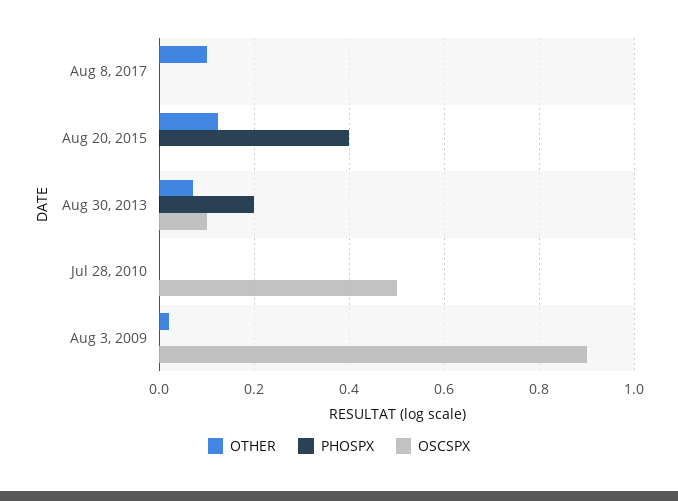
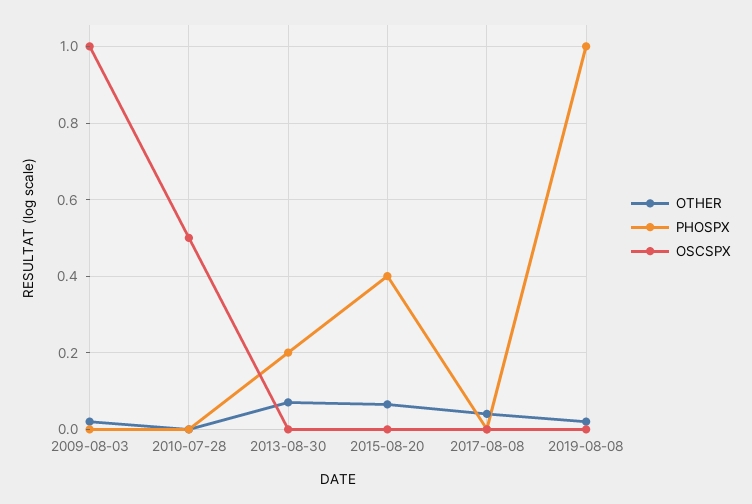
OTHER, Aug 8, 2017: 0.1 -> 0.04
OTHER, Aug 20, 2015: 0.12 -> 0.06
OSCSPX, Aug 30, 2013: 0.1 -> 0
OSCSPX, Aug 3, 2009: 0.9 -> 1
OTHER, 2019-08-08: none -> 0.02
PHOSPX, 2019-08-08: none -> 1
OSCSPX, 2019-08-08: none -> 0

